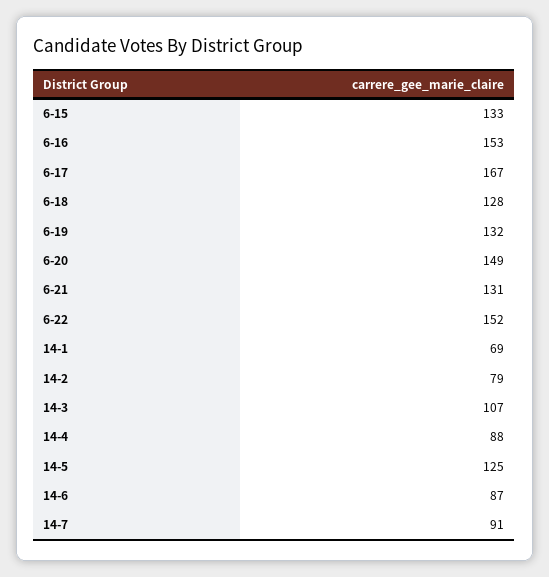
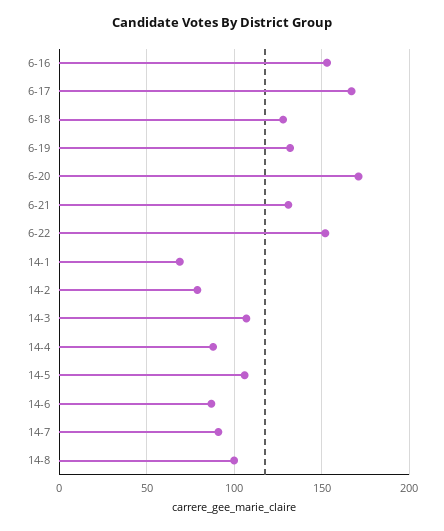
6-15: 133 -> none
6-20: 149 -> 170
14-5: 125 -> 105
14-8: none -> 100

